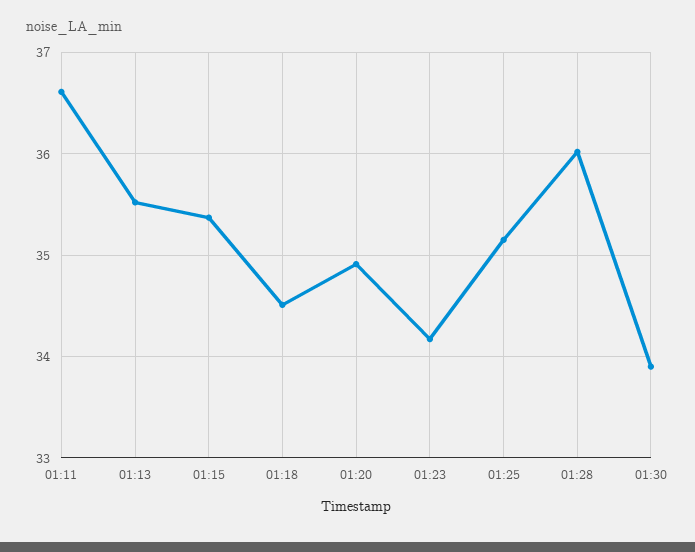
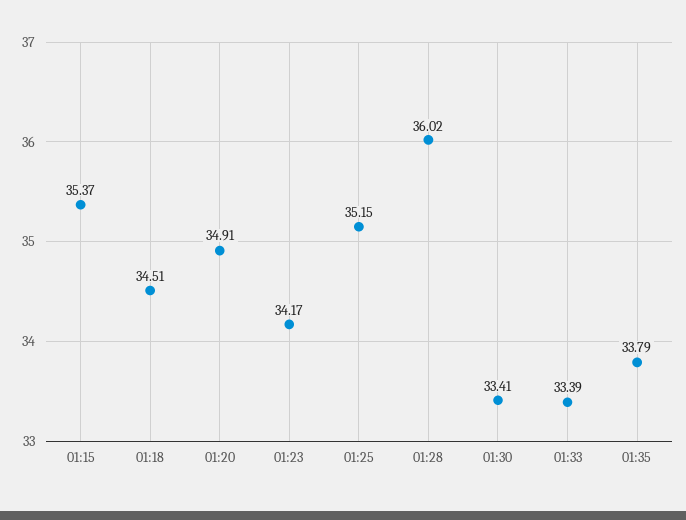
01:11: 36.6 -> none
01:13: 35.5 -> none
01:30: 33.9 -> 33.41
01:33: none -> 33.39
01:35: none -> 33.79

